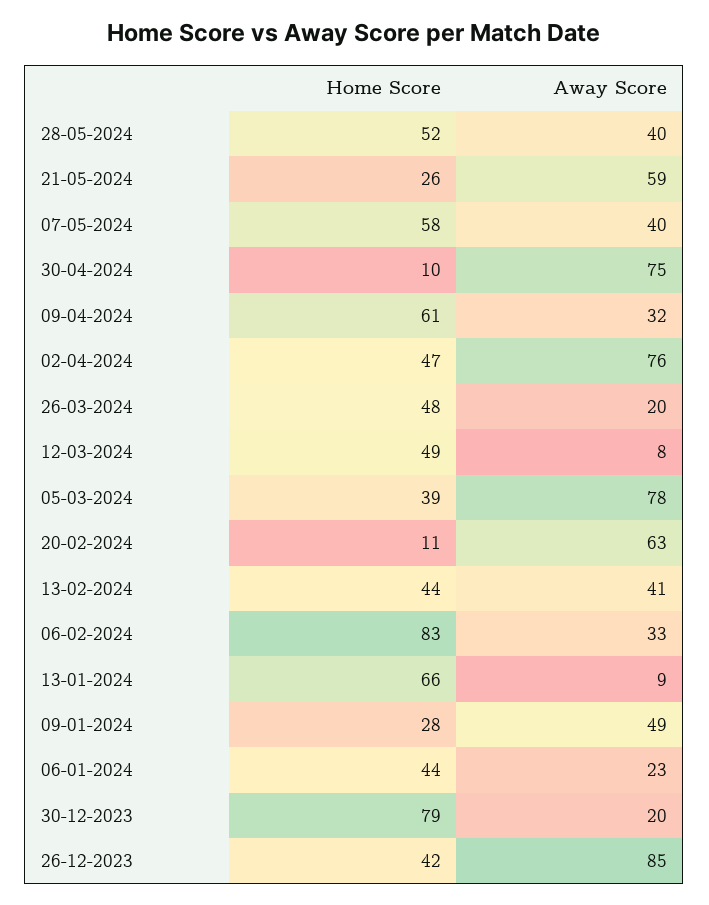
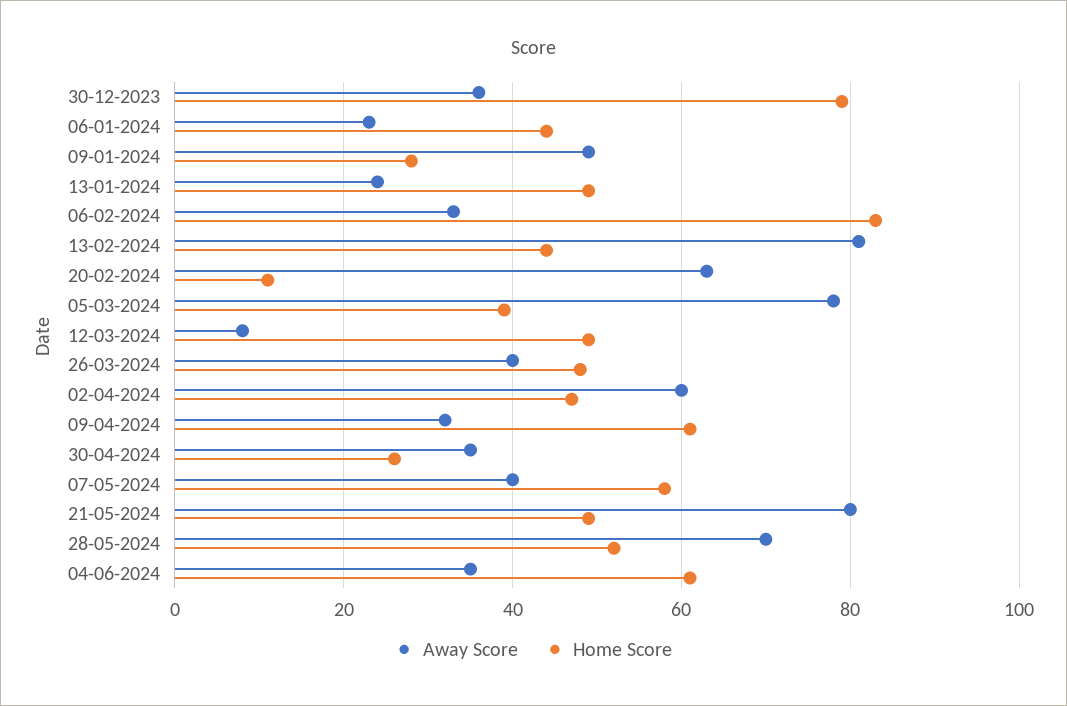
Away Score, 28-05-2024: 40 -> 70
Home Score, 21-05-2024: 26 -> 50
Away Score, 21-05-2024: 59 -> 80
Home Score, 30-04-2024: 10 -> 25
Away Score, 30-04-2024: 75 -> 35
Away Score, 02-04-2024: 76 -> 60
Away Score, 26-03-2024: 20 -> 40
Away Score, 13-02-2024: 41 -> 80
Home Score, 13-01-2024: 66 -> 50
Away Score, 13-01-2024: 9 -> 25
Away Score, 30-12-2023: 20 -> 35
Home Score, 26-12-2023: 42 -> none
Away Score, 26-12-2023: 85 -> none
Away Score, 04-06-2024: none -> 35
Home Score, 04-06-2024: none -> 60

